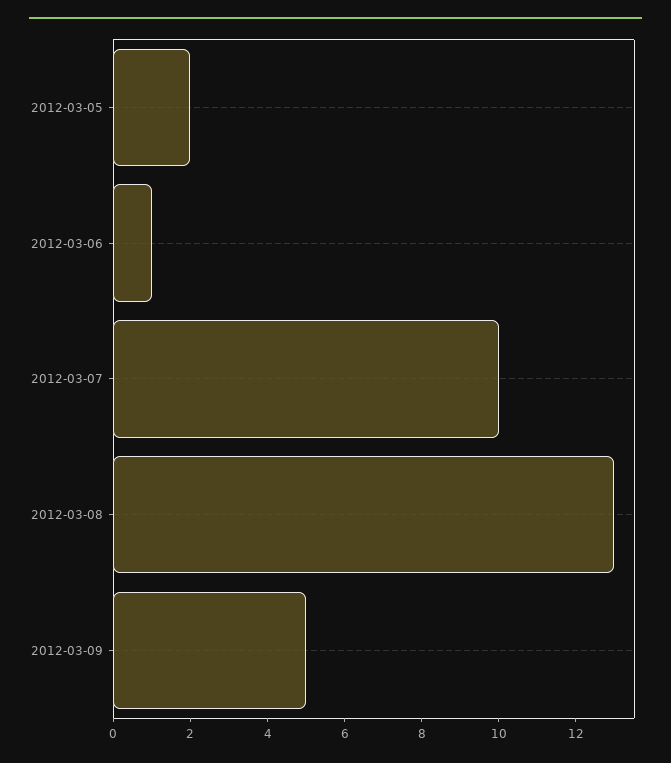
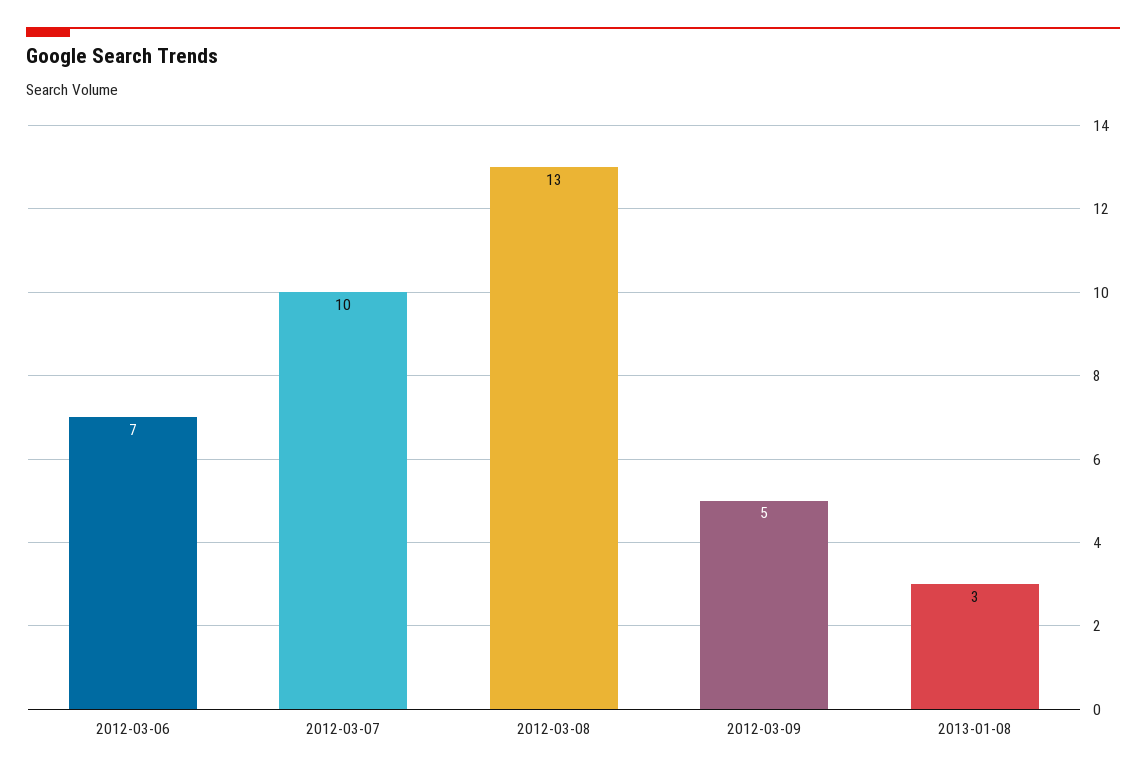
2012-03-05: 2 -> none
2012-03-06: 1 -> 7
2013-01-08: none -> 3

